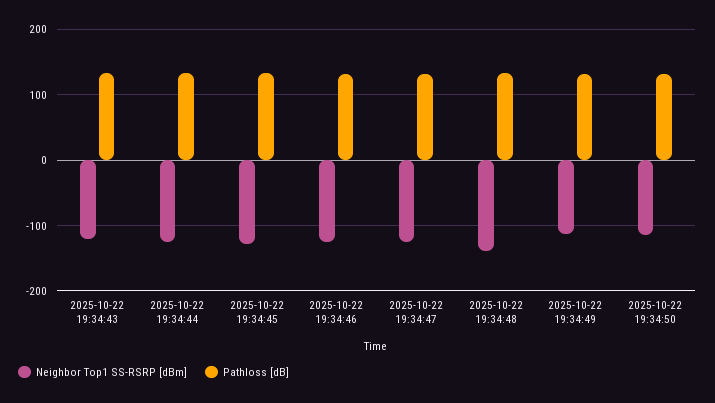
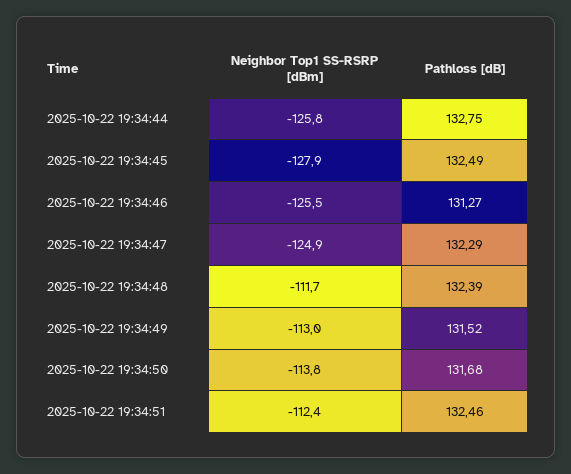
Neighbor Top1 SS-RSRP [dBm], 2025-10-22 19:34:43: -120 -> none
Pathloss [dB], 2025-10-22 19:34:43: 130 -> none
Neighbor Top1 SS-RSRP [dBm], 2025-10-22 19:34:48: -140 -> -111.7
Neighbor Top1 SS-RSRP [dBm], 2025-10-22 19:34:51: none -> -112.4
Pathloss [dB], 2025-10-22 19:34:51: none -> 132.46

